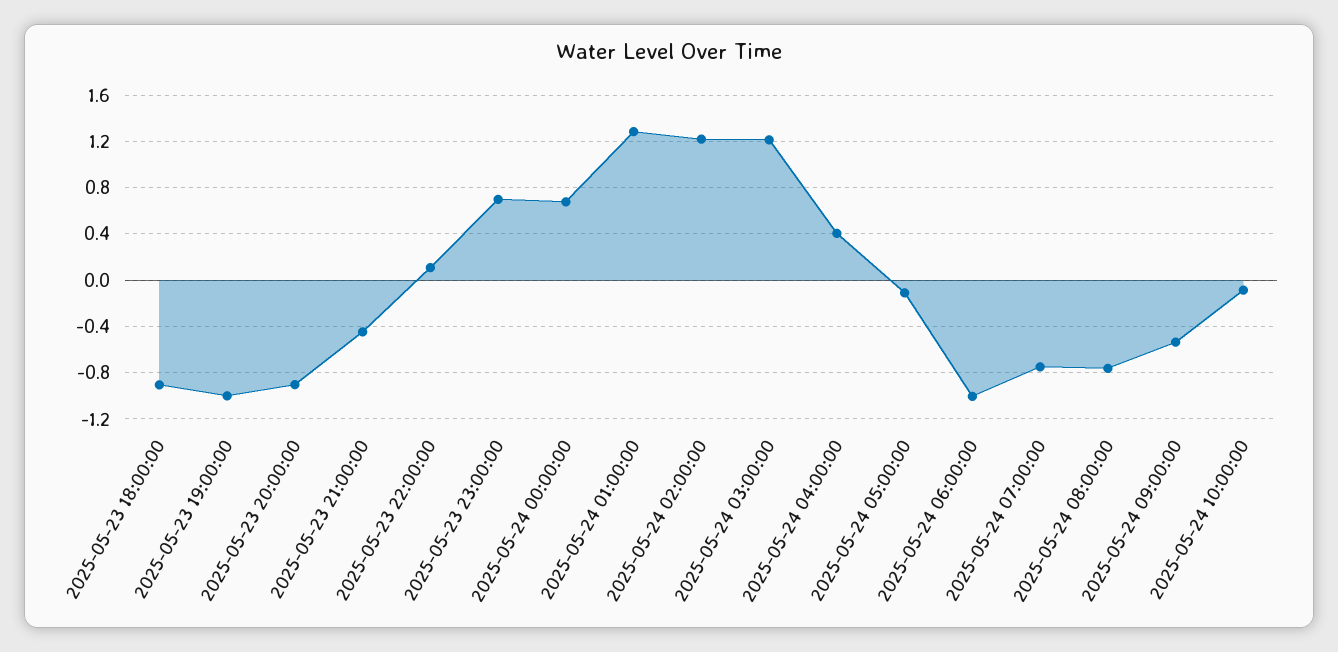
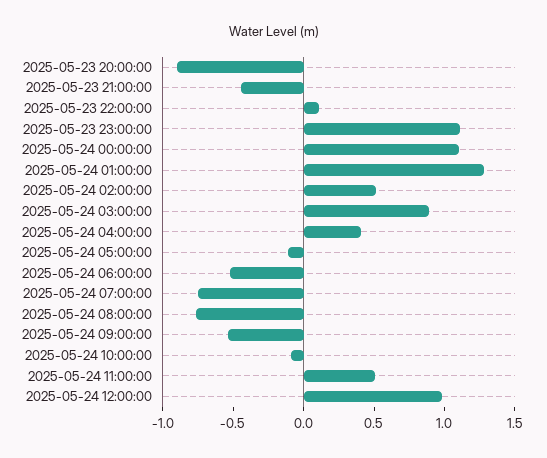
2025-05-23 18:00:00: -0.9 -> none
2025-05-23 19:00:00: -1 -> none
2025-05-23 23:00:00: 0.7 -> 1.1
2025-05-24 00:00:00: 0.7 -> 1.1
2025-05-24 02:00:00: 1.2 -> 0.5
2025-05-24 03:00:00: 1.2 -> 0.9
2025-05-24 06:00:00: -1 -> -0.5
2025-05-24 11:00:00: none -> 0.5
2025-05-24 12:00:00: none -> 1

